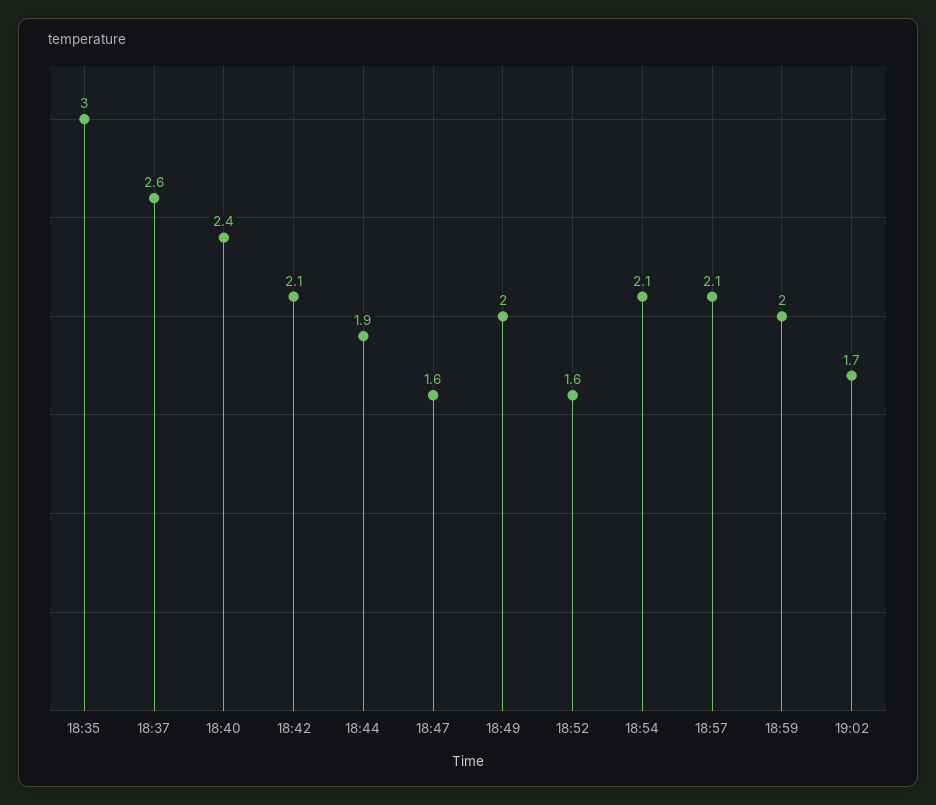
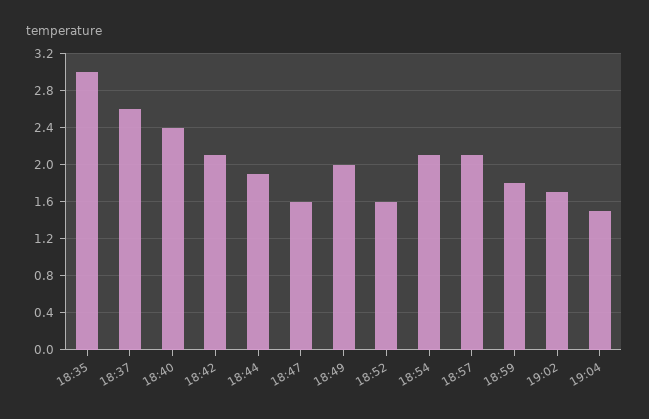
18:59: 2 -> 1.8
19:04: none -> 1.5

